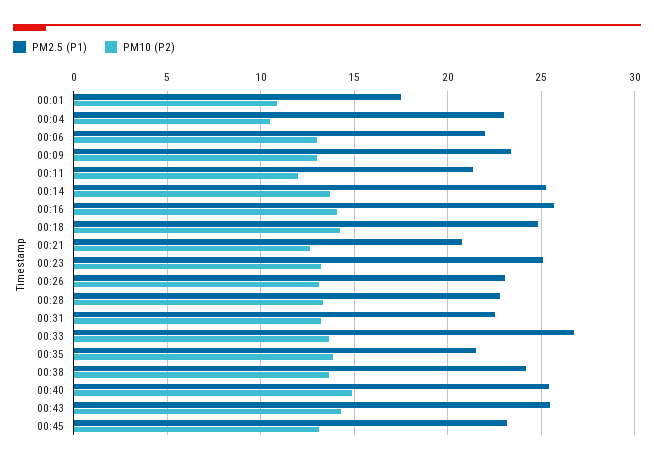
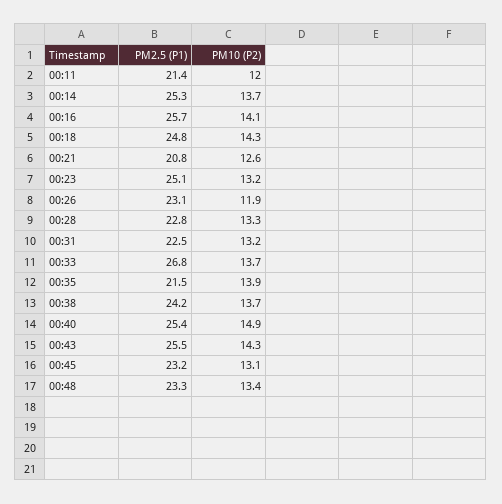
PM2.5 (P1), 00:01: 17.5 -> none
PM10 (P2), 00:01: 11 -> none
PM2.5 (P1), 00:04: 23 -> none
PM10 (P2), 00:04: 10.5 -> none
PM2.5 (P1), 00:06: 22 -> none
PM10 (P2), 00:06: 13 -> none
PM2.5 (P1), 00:09: 23.5 -> none
PM10 (P2), 00:09: 13 -> none
PM10 (P2), 00:26: 13 -> 11.9
PM2.5 (P1), 00:48: none -> 23.3
PM10 (P2), 00:48: none -> 13.4

